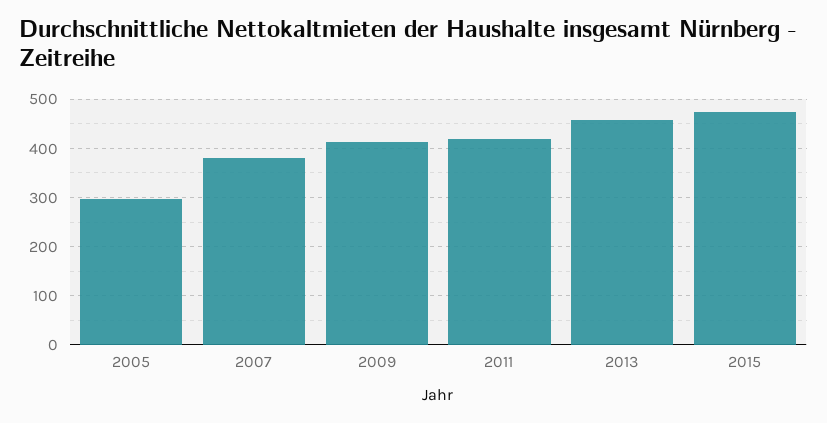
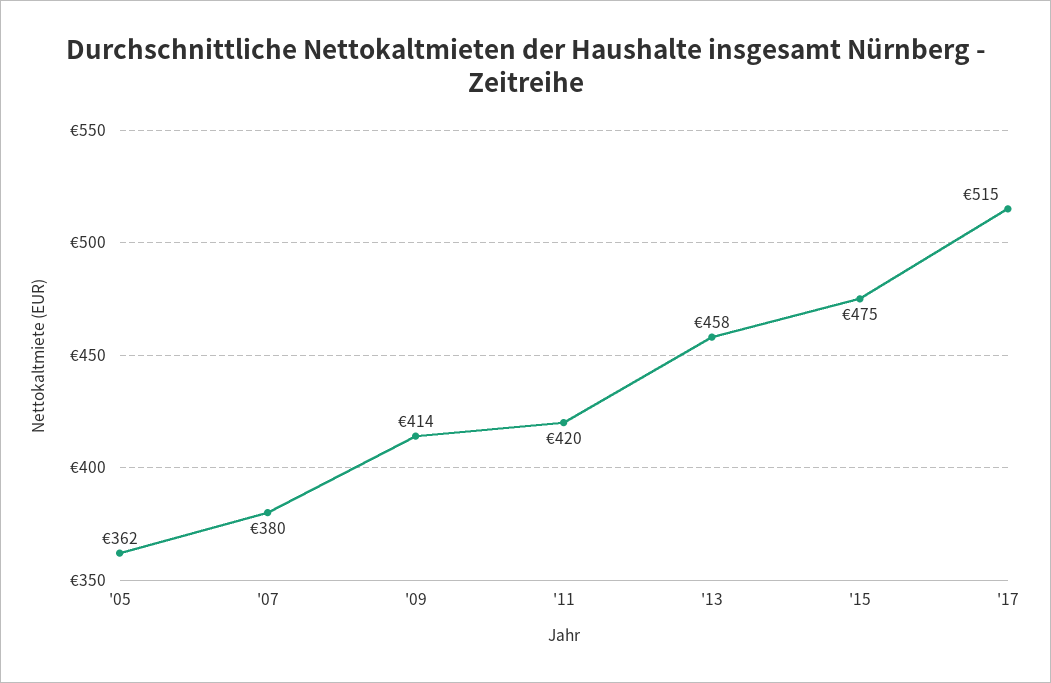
2005: 300 -> 362
'17: none -> 515

